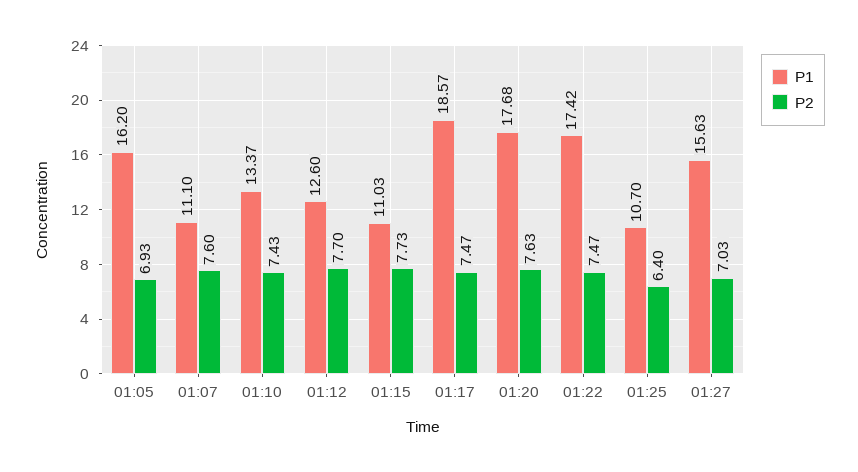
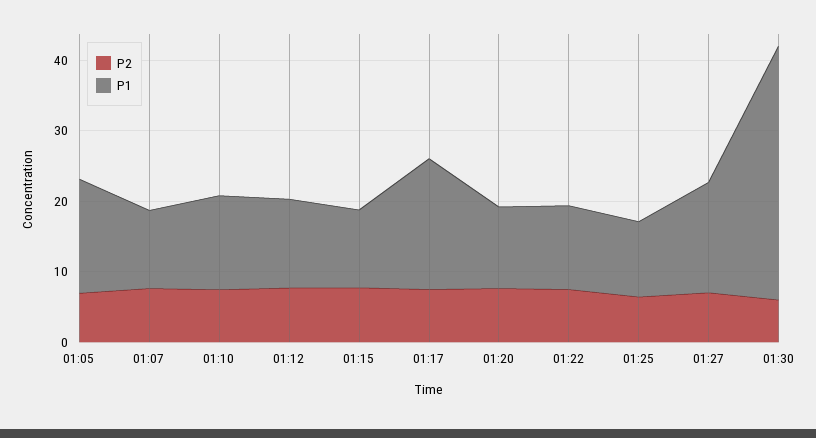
P1, 01:20: 17.68 -> 12
P1, 01:22: 17.42 -> 12
P2, 01:30: none -> 6
P1, 01:30: none -> 36

